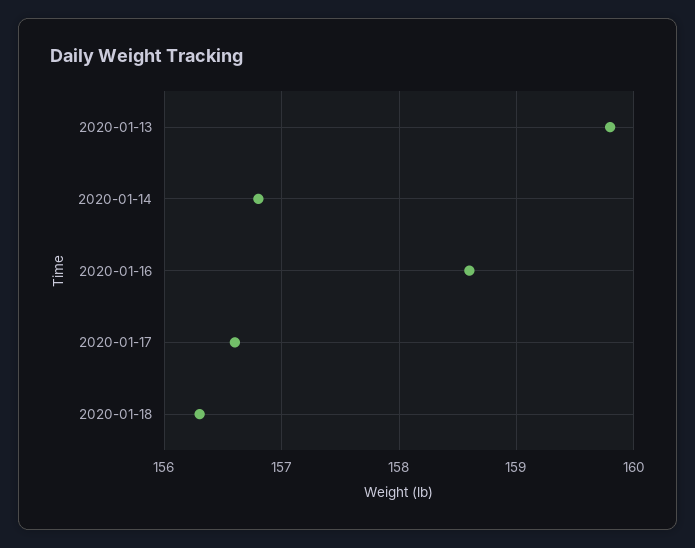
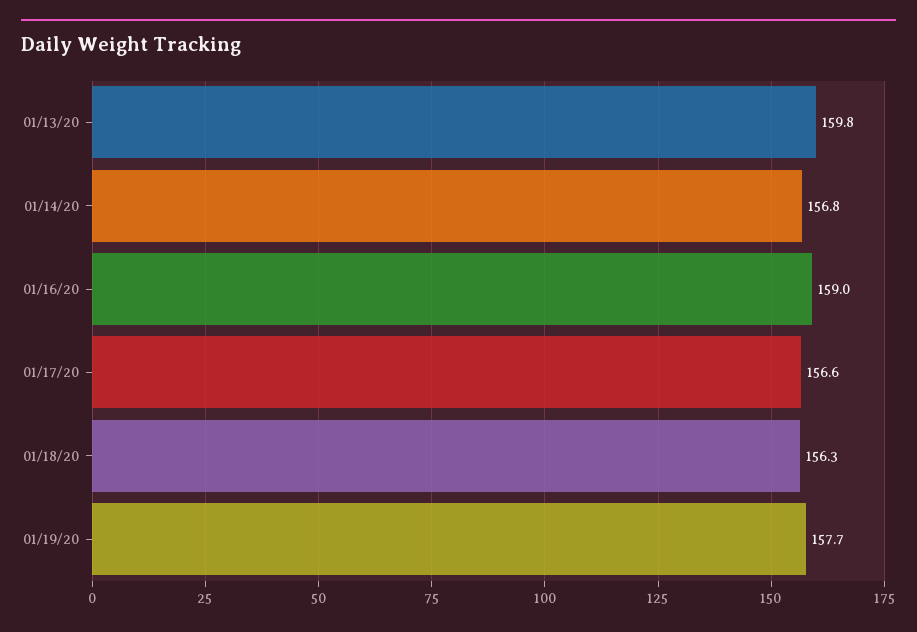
2020-01-16: 158.6 -> 159
01/19/20: none -> 157.7

